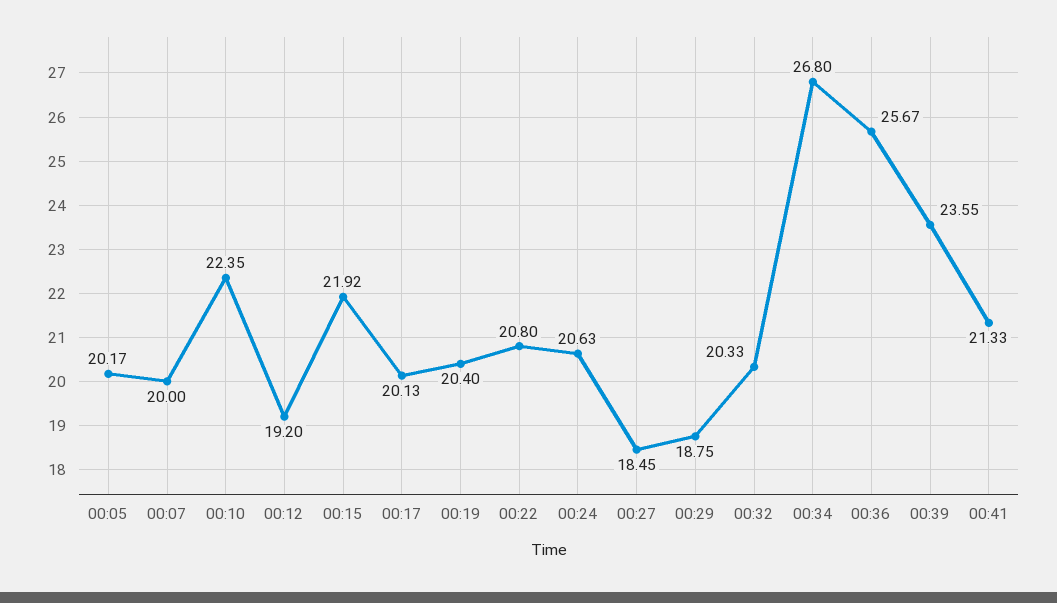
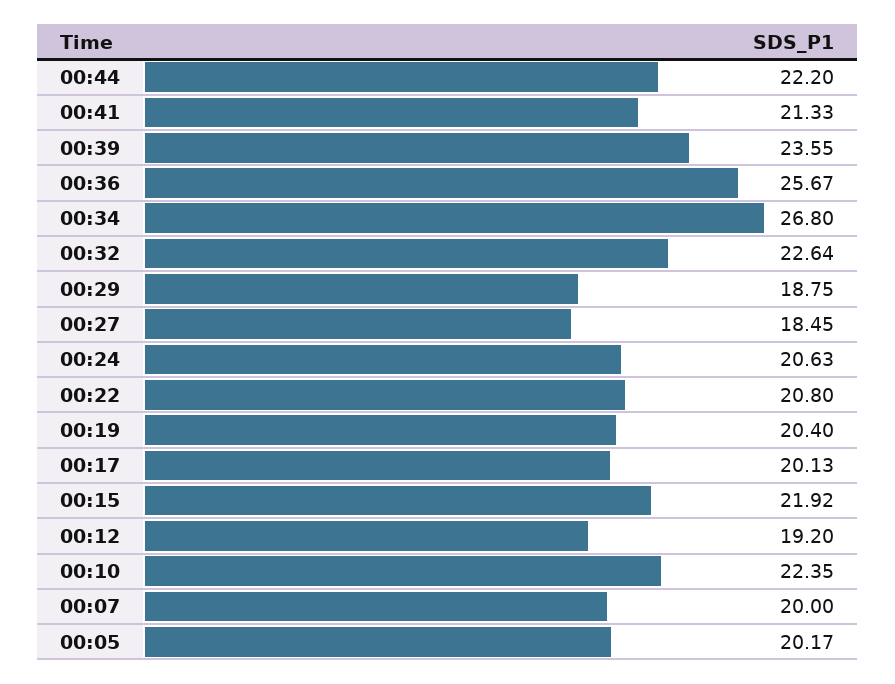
00:32: 20.33 -> 22.64
00:44: none -> 22.2

